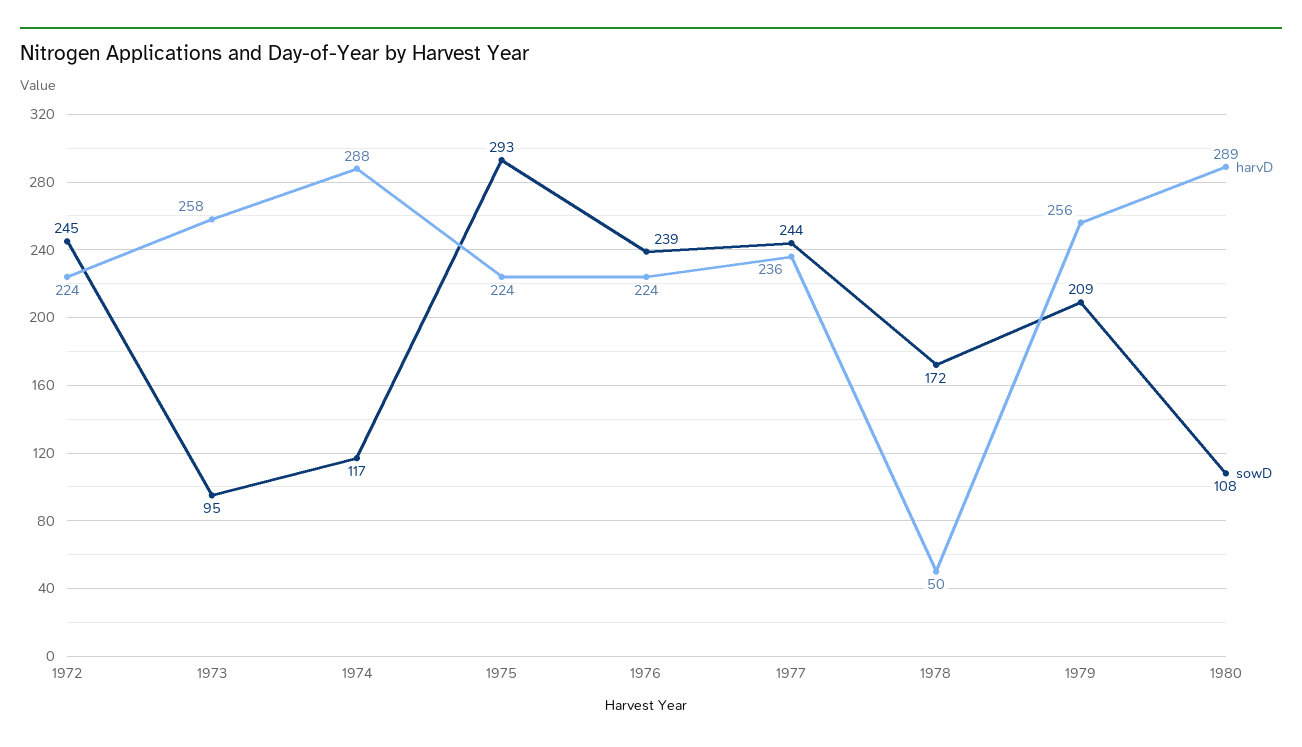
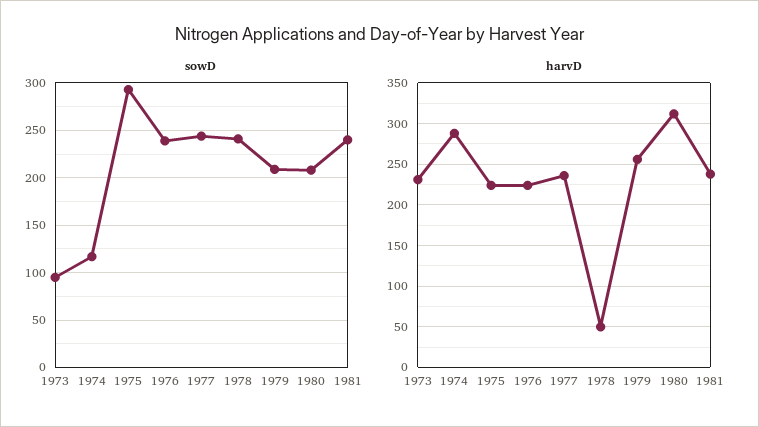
harvD, 1972: 224 -> none
sowD, 1972: 245 -> none
harvD, 1973: 258 -> 230
sowD, 1978: 172 -> 240
harvD, 1980: 289 -> 310
sowD, 1980: 108 -> 210
sowD, 1981: none -> 240
harvD, 1981: none -> 240

